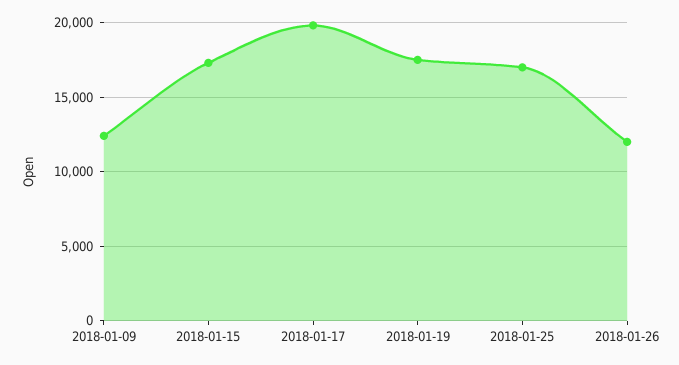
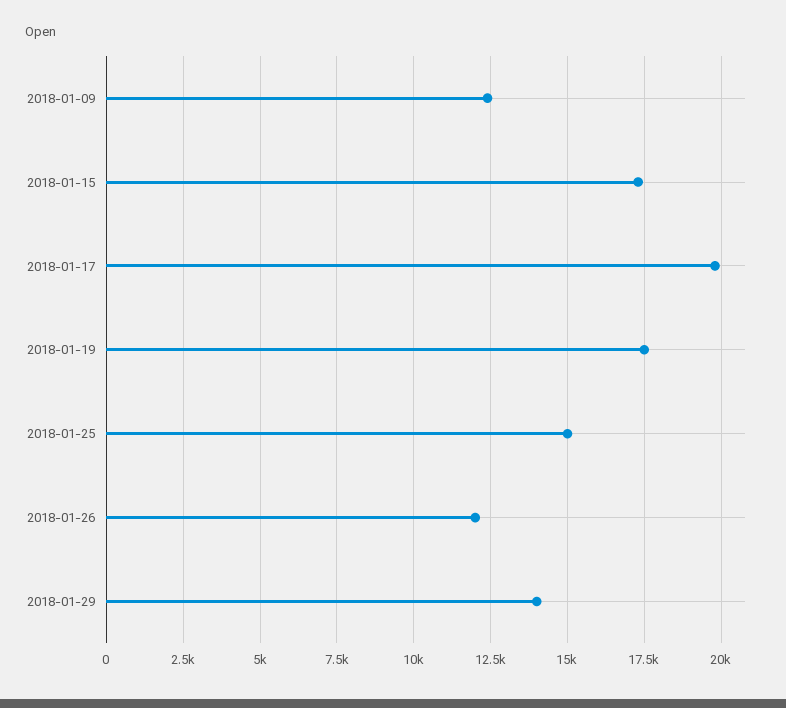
2018-01-25: 17000 -> 15000
2018-01-29: none -> 14000

